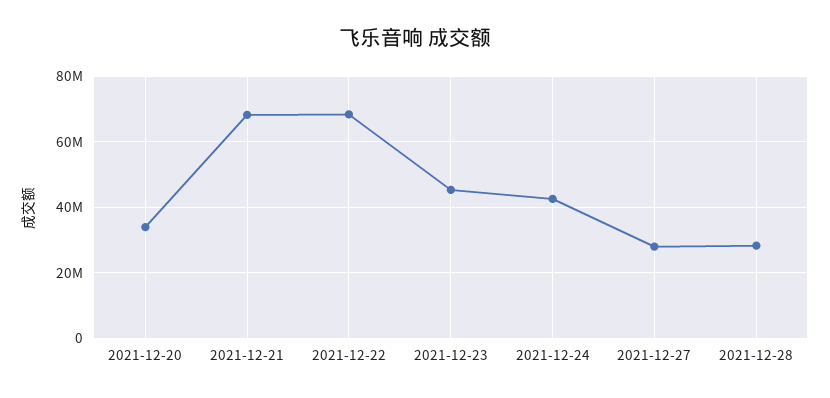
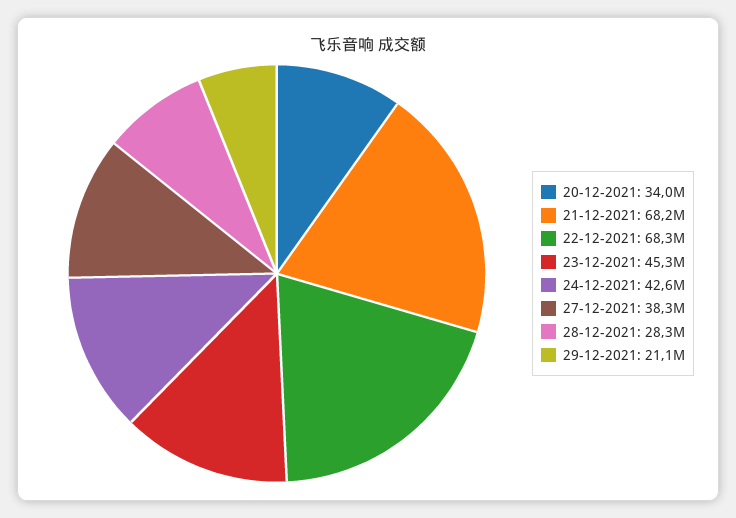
2021-12-27: 28000000 -> 38300000
29-12-2021: none -> 21100000

